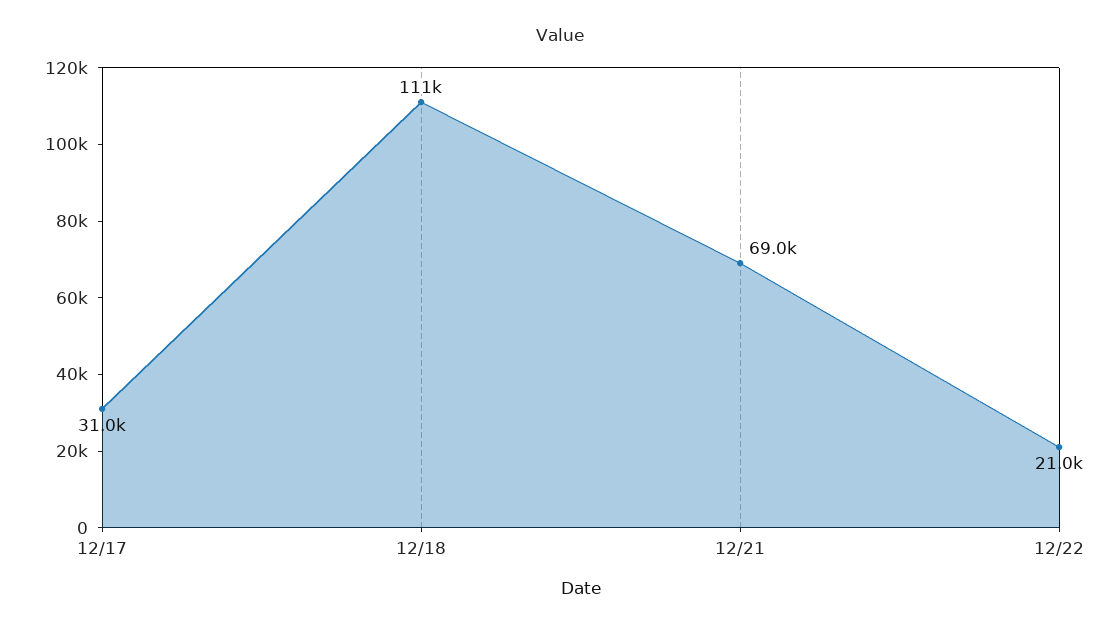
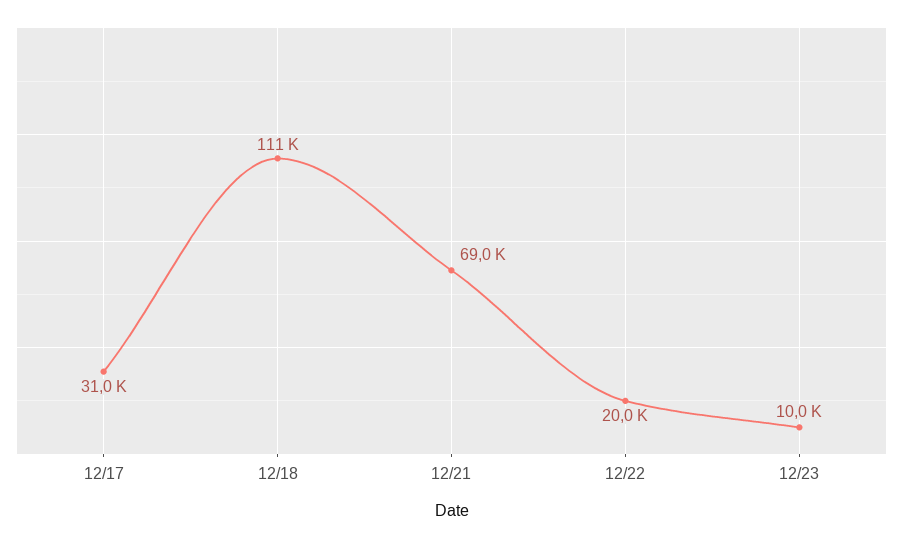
12/22: 21000 -> 20000
12/23: none -> 10000

